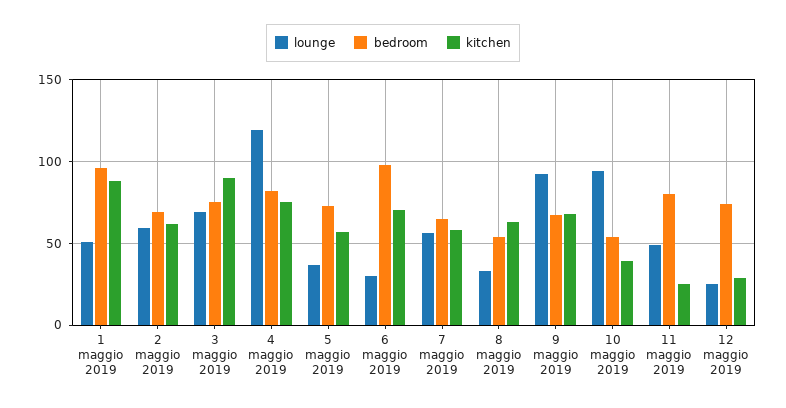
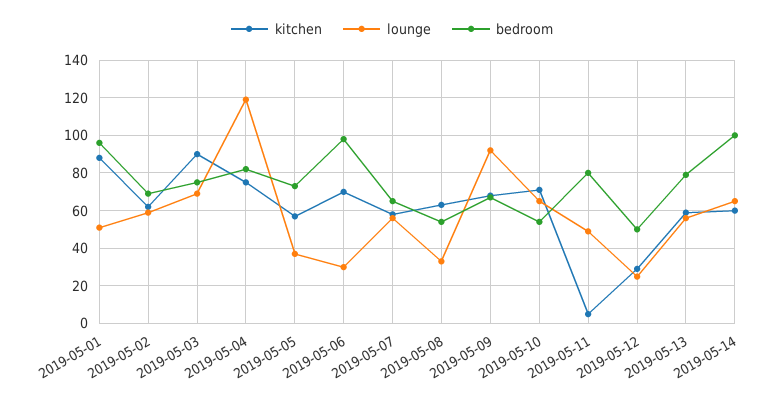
lounge, 10 maggio 2019: 95 -> 65
kitchen, 10 maggio 2019: 40 -> 70
kitchen, 11 maggio 2019: 25 -> 5
bedroom, 12 maggio 2019: 75 -> 50
kitchen, 2019-05-13: none -> 60
lounge, 2019-05-13: none -> 55
bedroom, 2019-05-13: none -> 80
kitchen, 2019-05-14: none -> 60
lounge, 2019-05-14: none -> 65
bedroom, 2019-05-14: none -> 100

